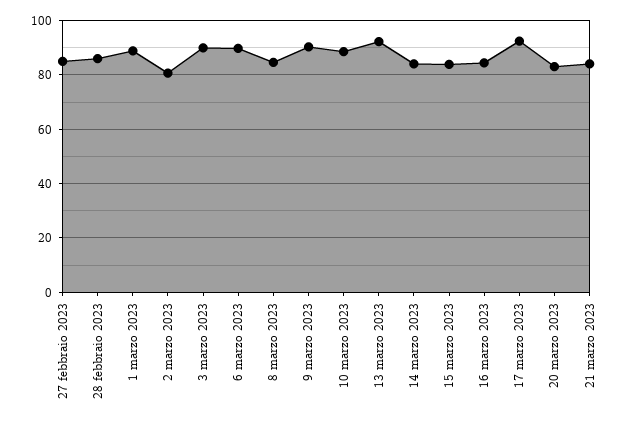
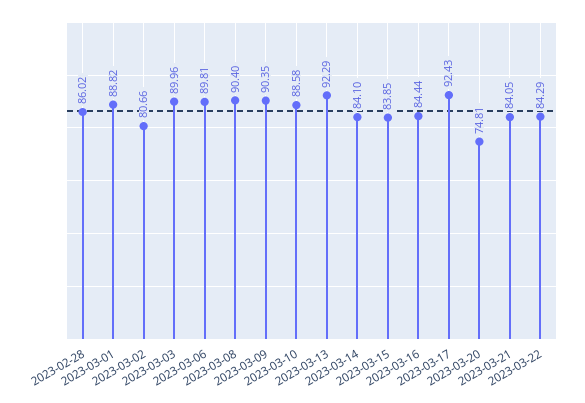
27 febbraio 2023: 85 -> none
8 marzo 2023: 85 -> 90.4
20 marzo 2023: 82.5 -> 74.81
2023-03-22: none -> 84.29

